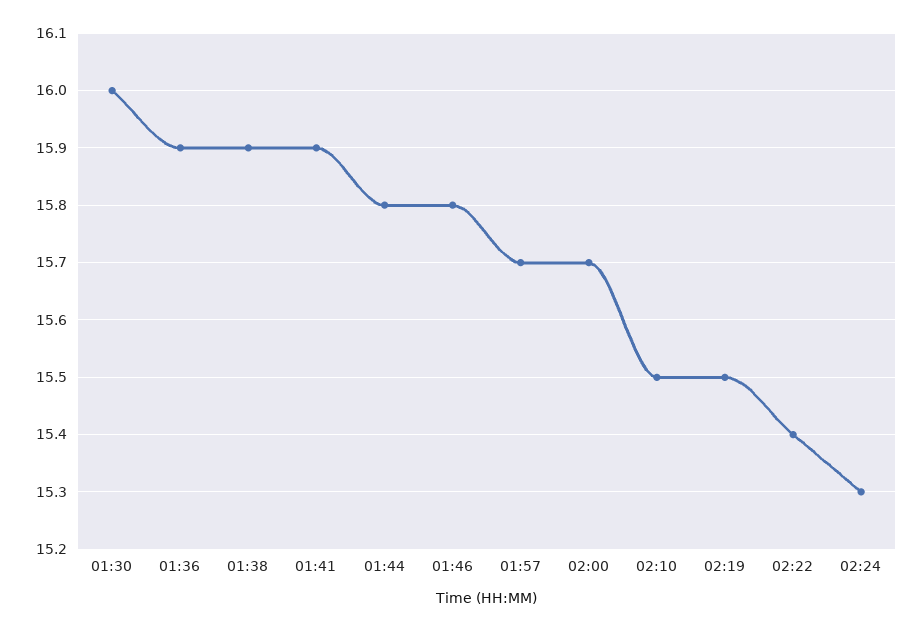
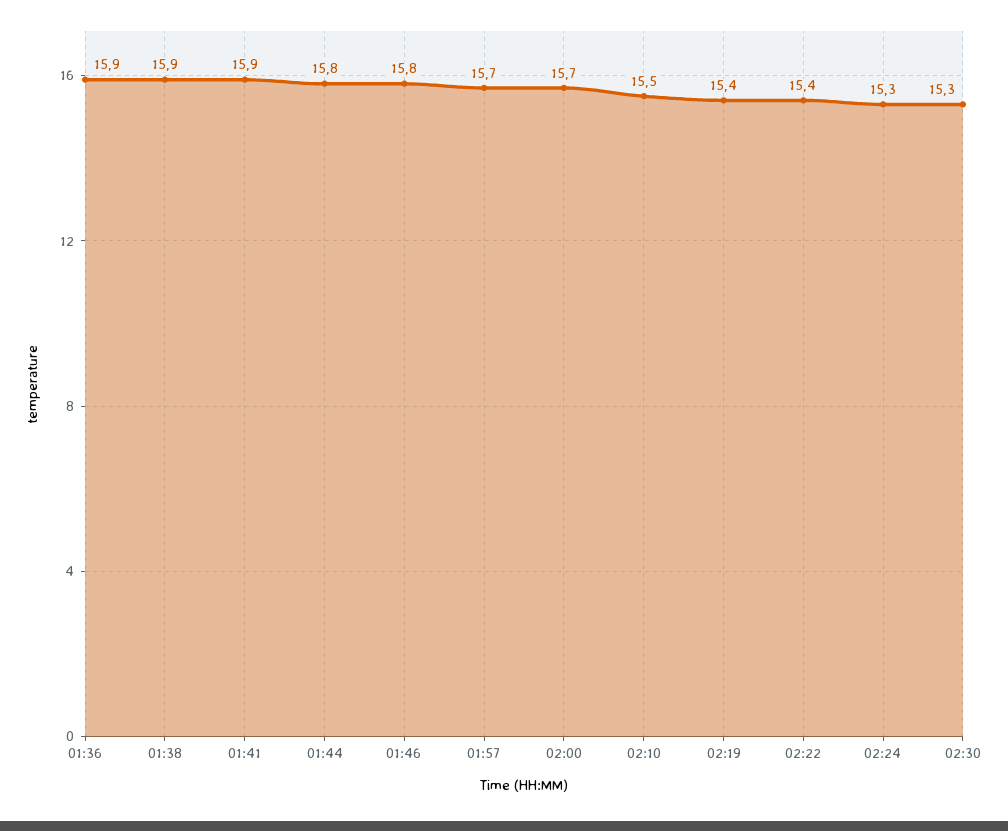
01:30: 16 -> none
02:19: 15.5 -> 15.4
02:30: none -> 15.3

